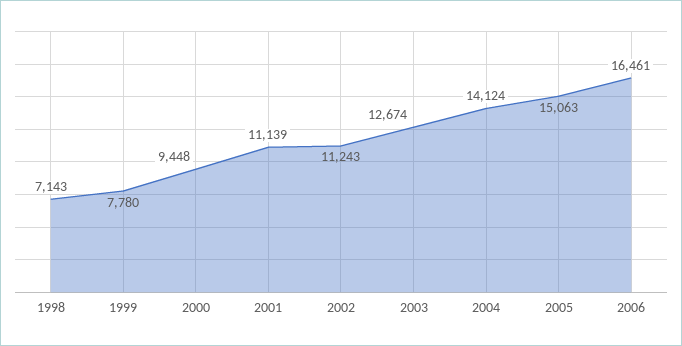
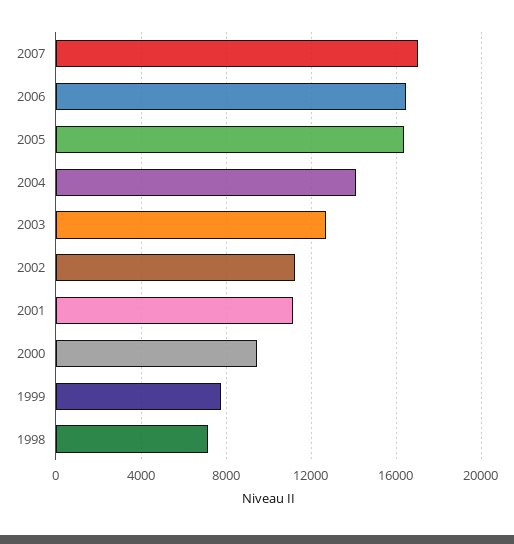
2005: 15063 -> 16500
2007: none -> 17000

